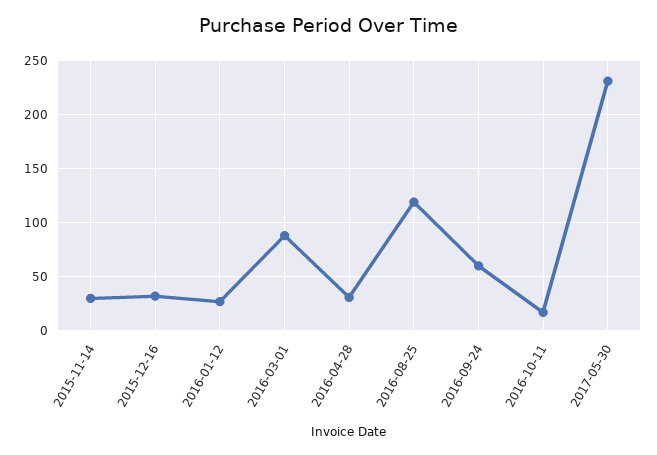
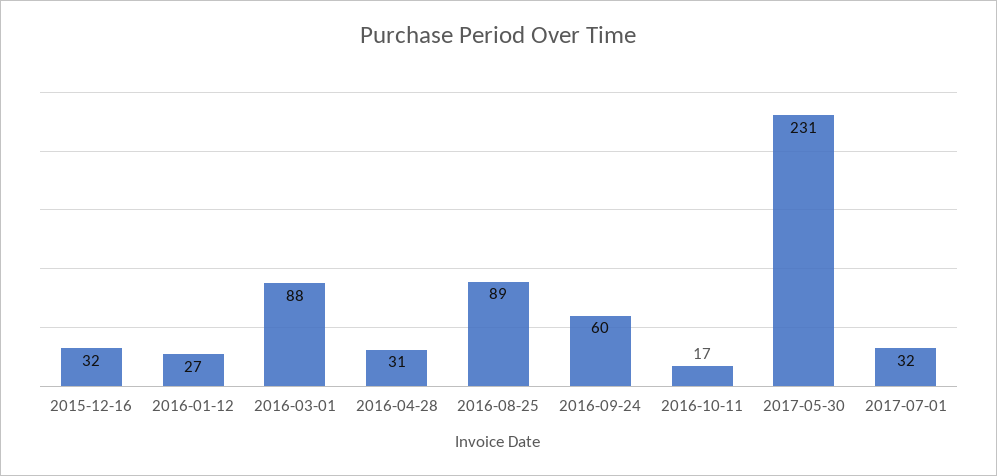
2015-11-14: 30 -> none
2016-08-25: 120 -> 89
2017-07-01: none -> 32

